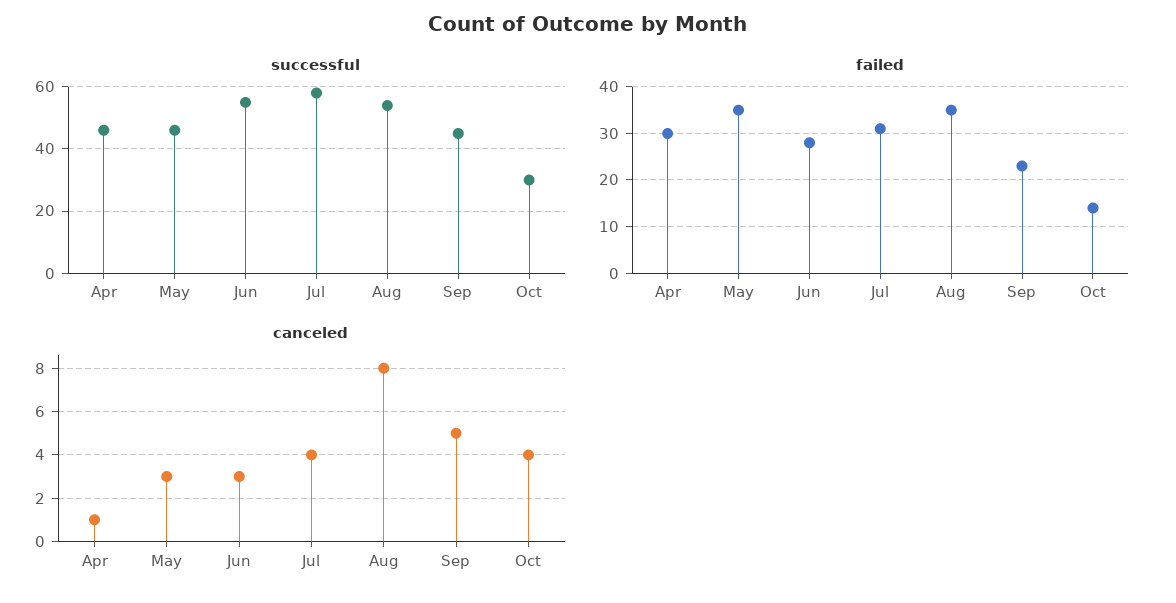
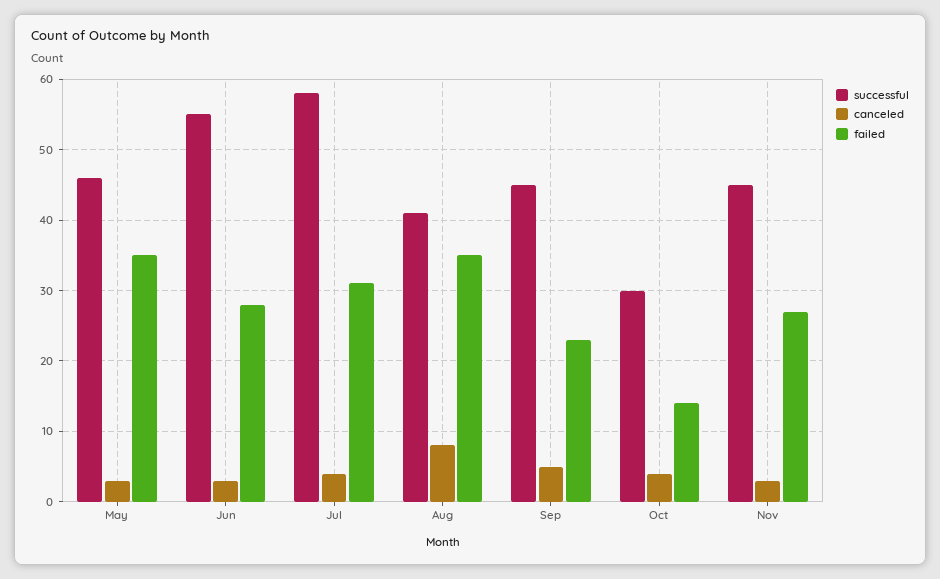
successful, Apr: 45 -> none
successful, Aug: 55 -> 41
failed, Apr: 30 -> none
canceled, Apr: 1 -> none
successful, Nov: none -> 45
canceled, Nov: none -> 3
failed, Nov: none -> 27

